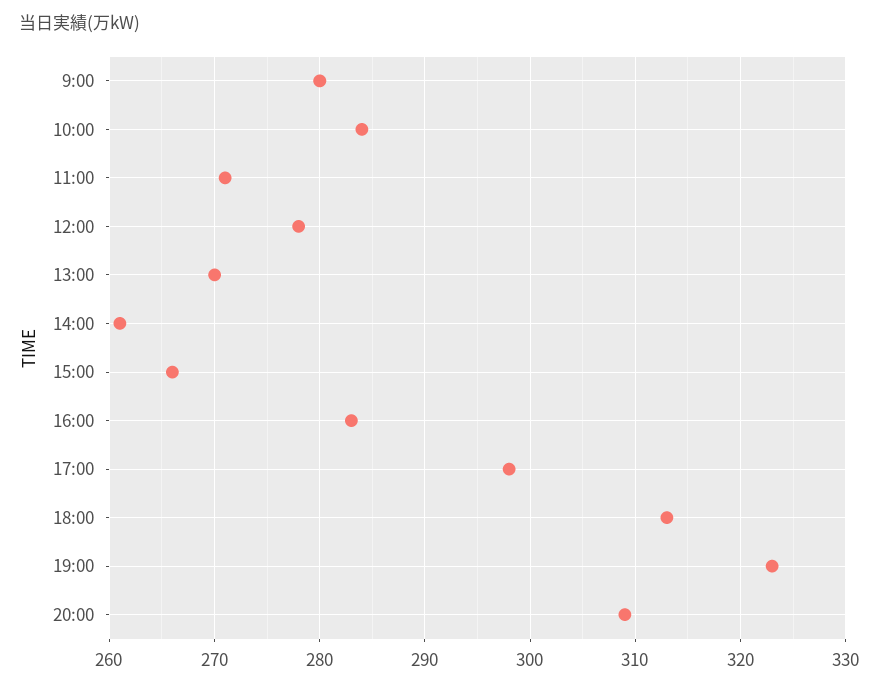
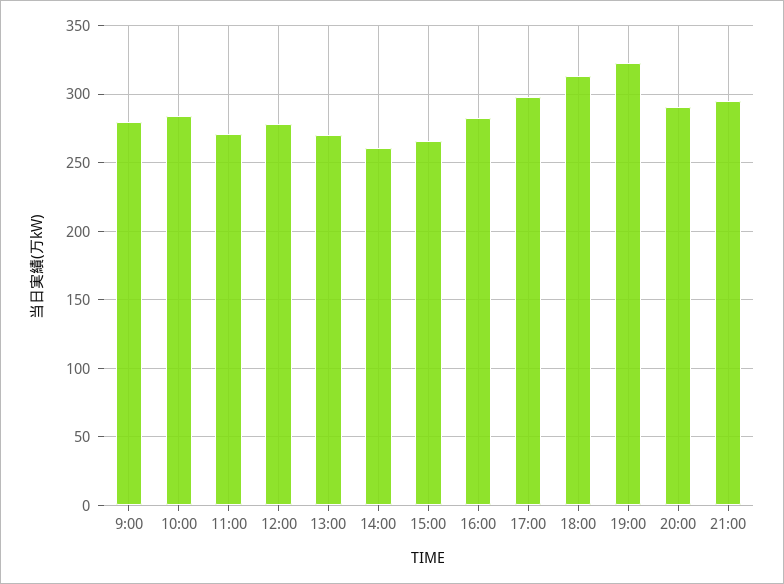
20:00: 309 -> 290
21:00: none -> 295

